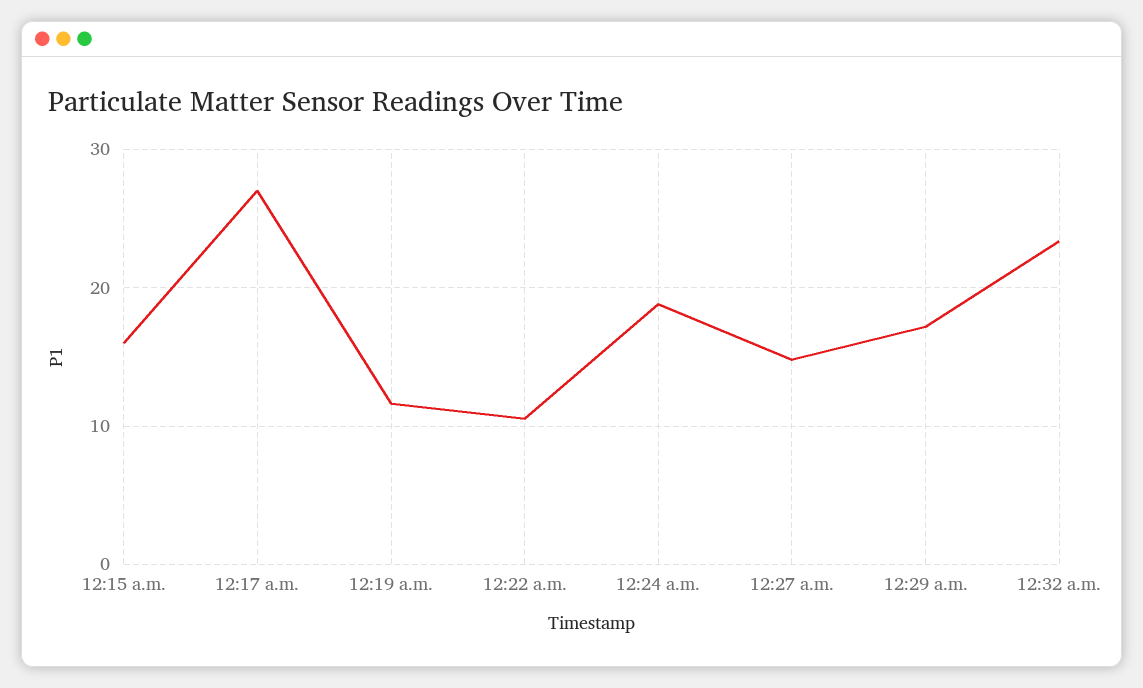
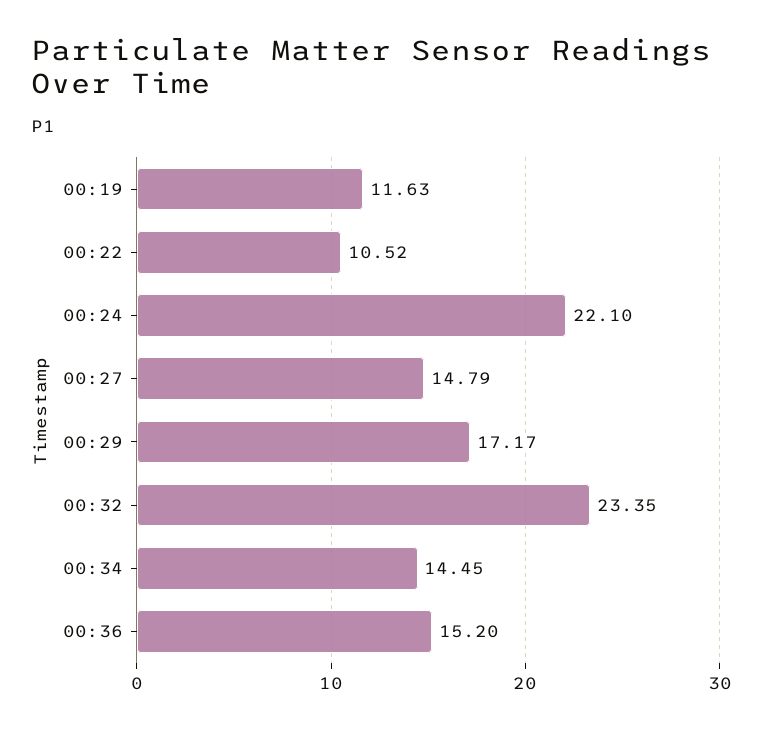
12:15 a.m.: 16 -> none
12:17 a.m.: 27 -> none
12:24 a.m.: 19 -> 22.1
00:34: none -> 14.45
00:36: none -> 15.2

